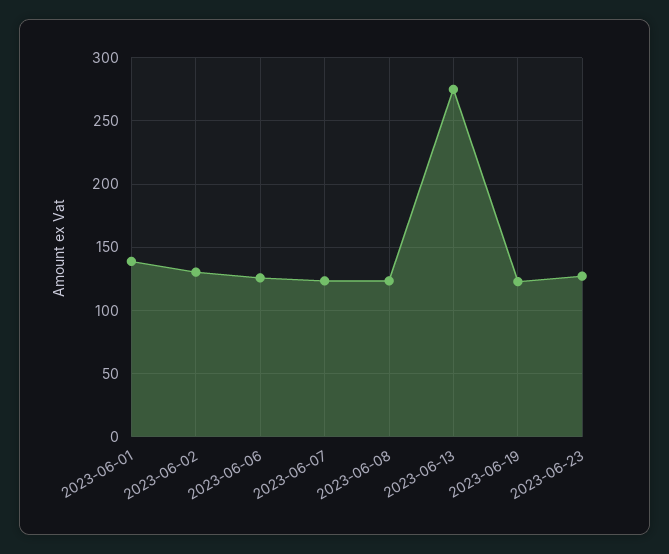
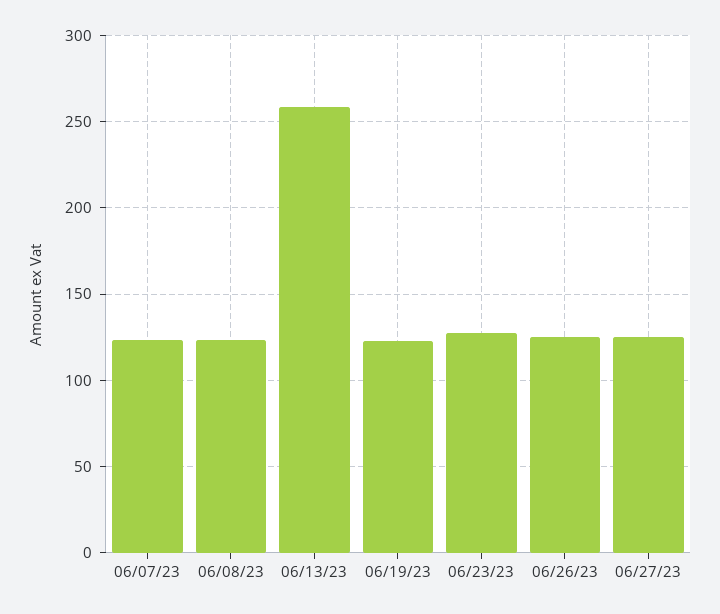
2023-06-01: 140 -> none
2023-06-02: 130 -> none
2023-06-06: 125 -> none
2023-06-13: 275 -> 260
06/26/23: none -> 125
06/27/23: none -> 125

